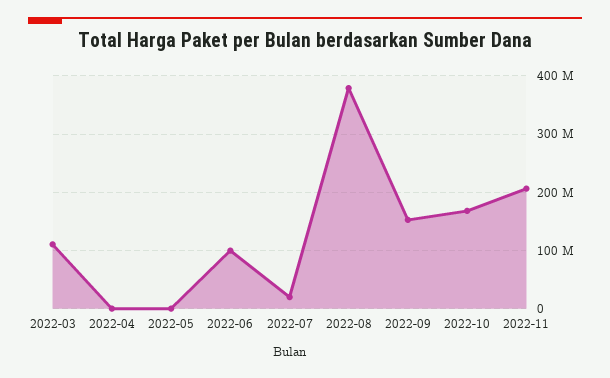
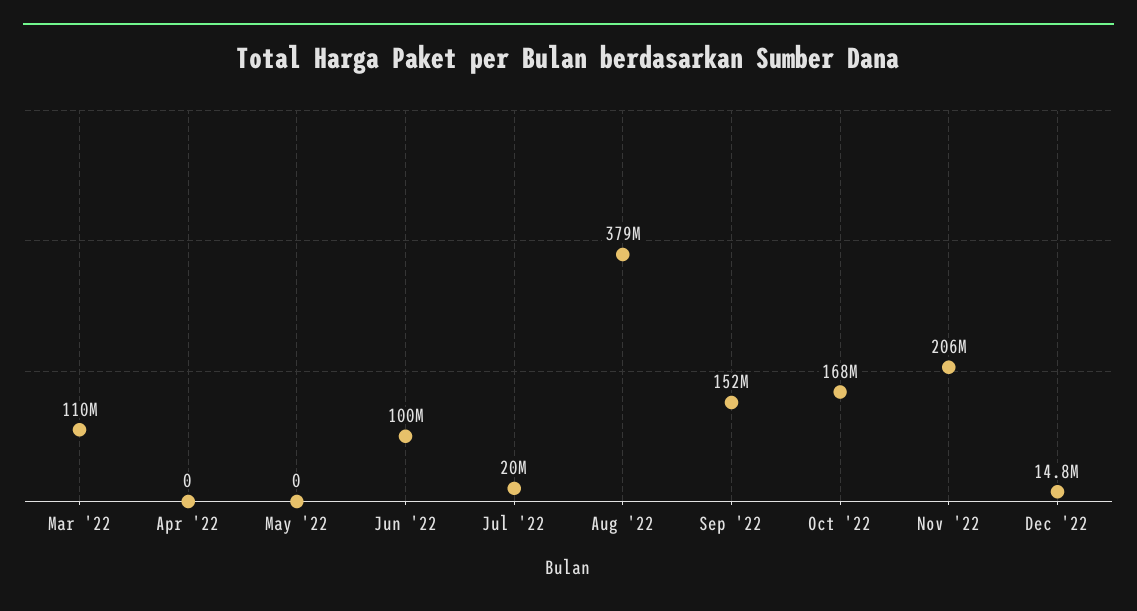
Dec '22: none -> 14800000

